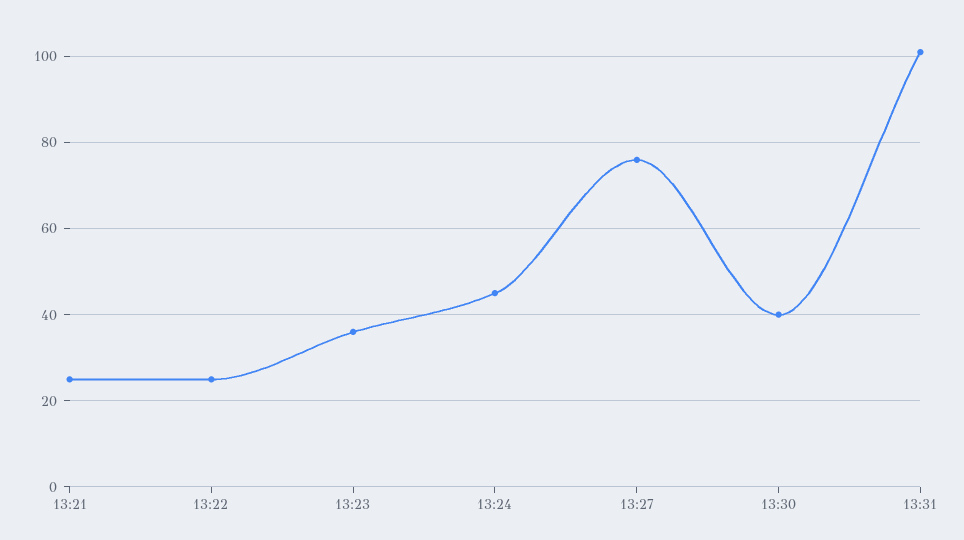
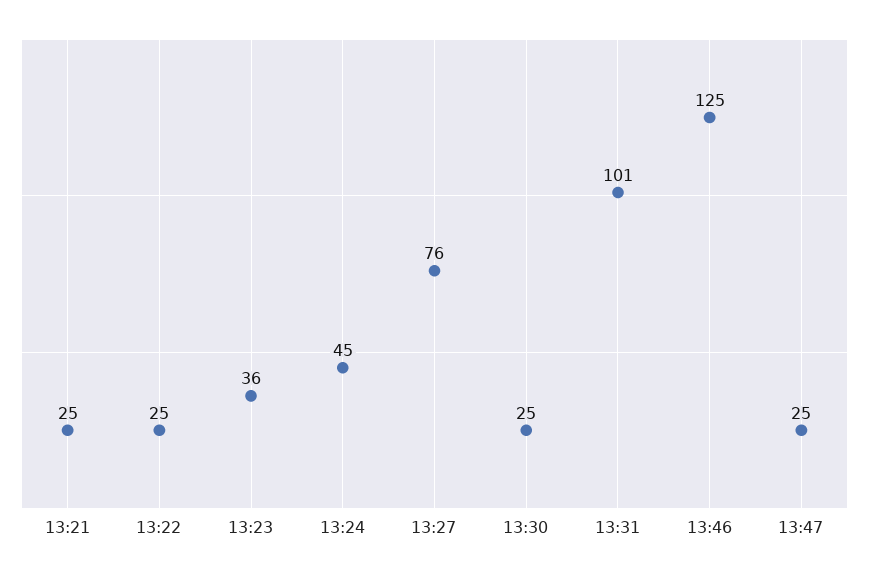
13:30: 40 -> 25
13:46: none -> 125
13:47: none -> 25

